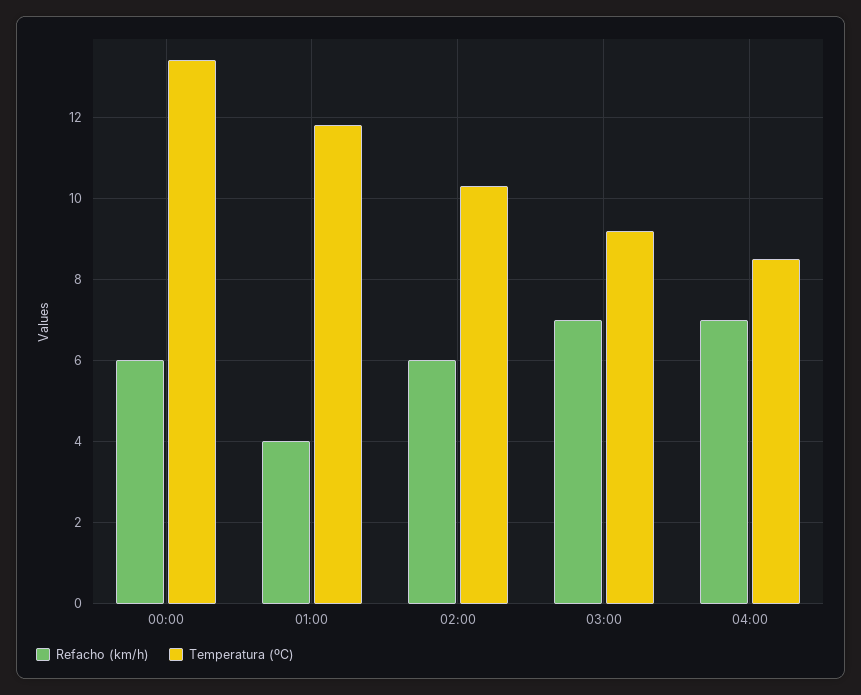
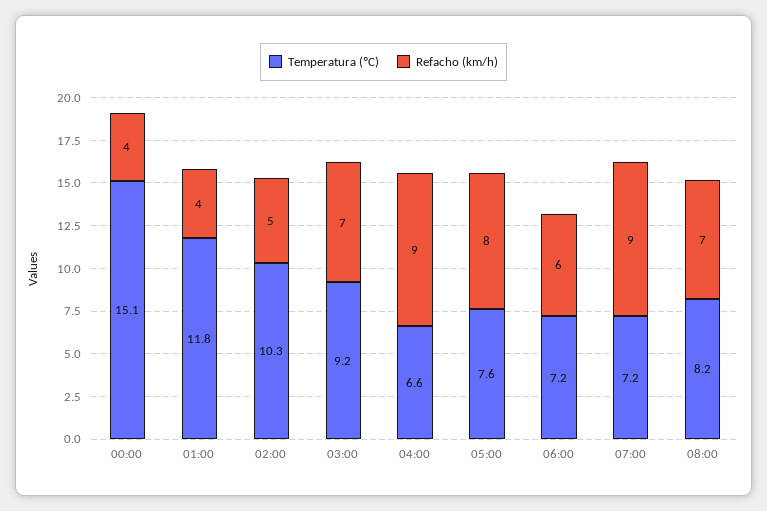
Refacho (km/h), 00:00: 6 -> 4
Temperatura (ºC), 00:00: 13.5 -> 15.1
Refacho (km/h), 02:00: 6 -> 5
Refacho (km/h), 04:00: 7 -> 9
Temperatura (ºC), 04:00: 8.5 -> 6.6
Temperatura (ºC), 05:00: none -> 7.6
Refacho (km/h), 05:00: none -> 8
Temperatura (ºC), 06:00: none -> 7.2
Refacho (km/h), 06:00: none -> 6
Temperatura (ºC), 07:00: none -> 7.2
Refacho (km/h), 07:00: none -> 9
Temperatura (ºC), 08:00: none -> 8.2
Refacho (km/h), 08:00: none -> 7

